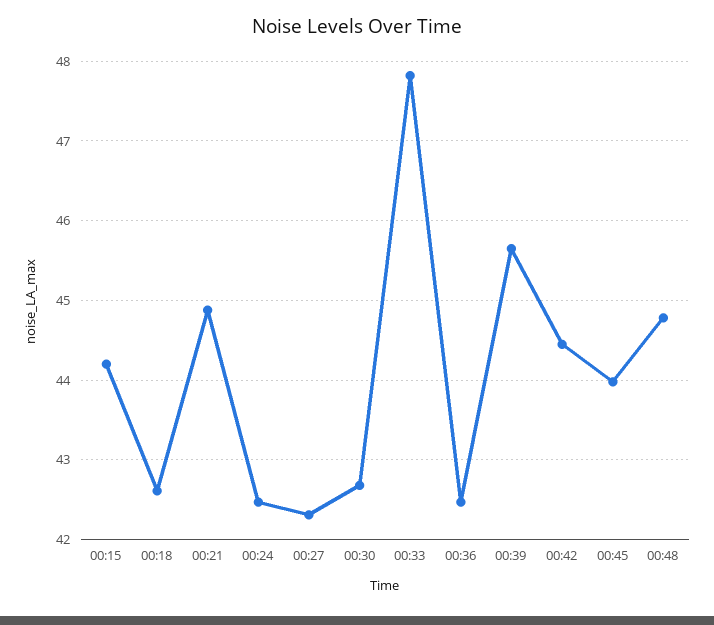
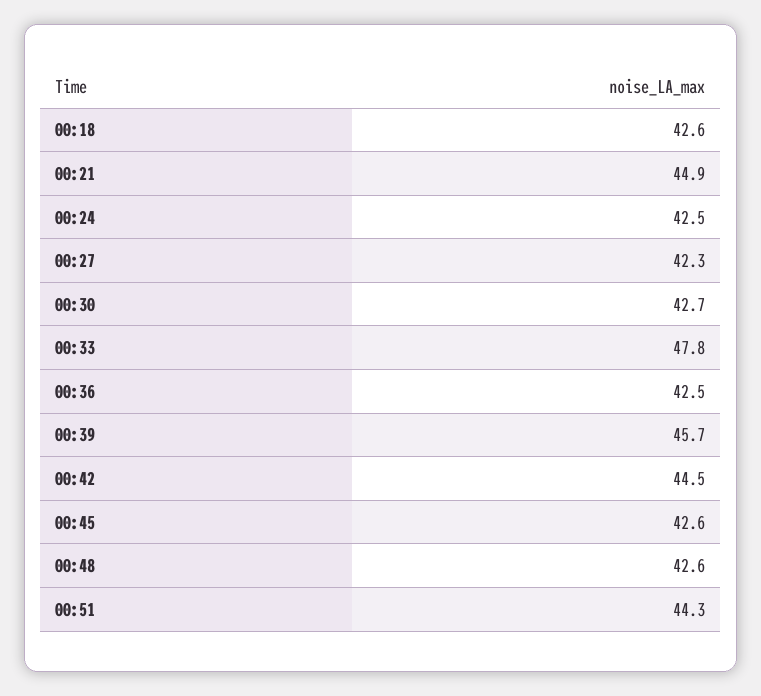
00:15: 44.2 -> none
00:45: 44 -> 42.6
00:48: 44.8 -> 42.6
00:51: none -> 44.3

